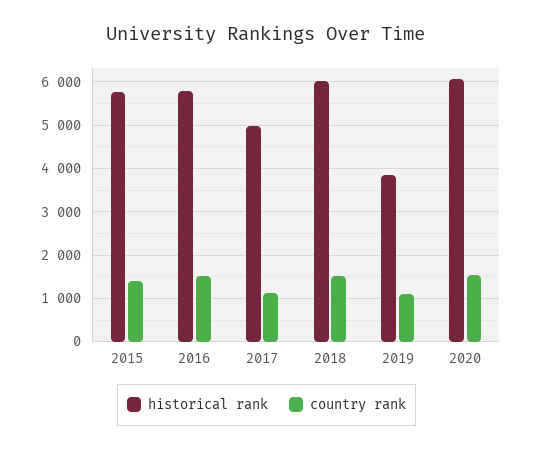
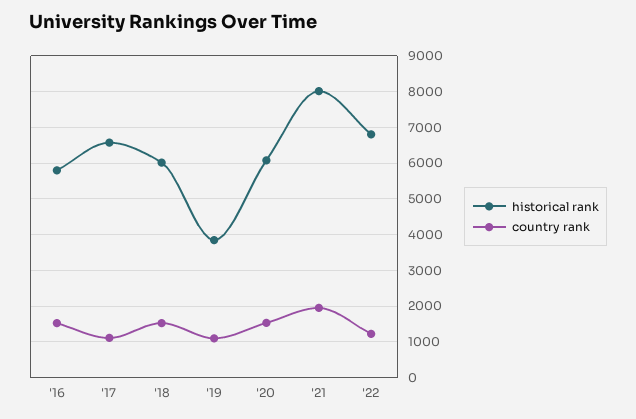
historical rank, 2015: 5800 -> none
country rank, 2015: 1400 -> none
historical rank, 2017: 5000 -> 6600
historical rank, '21: none -> 8000
country rank, '21: none -> 2000
historical rank, '22: none -> 6800
country rank, '22: none -> 1200

